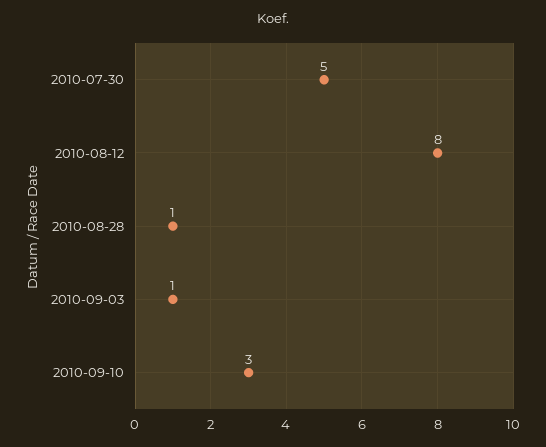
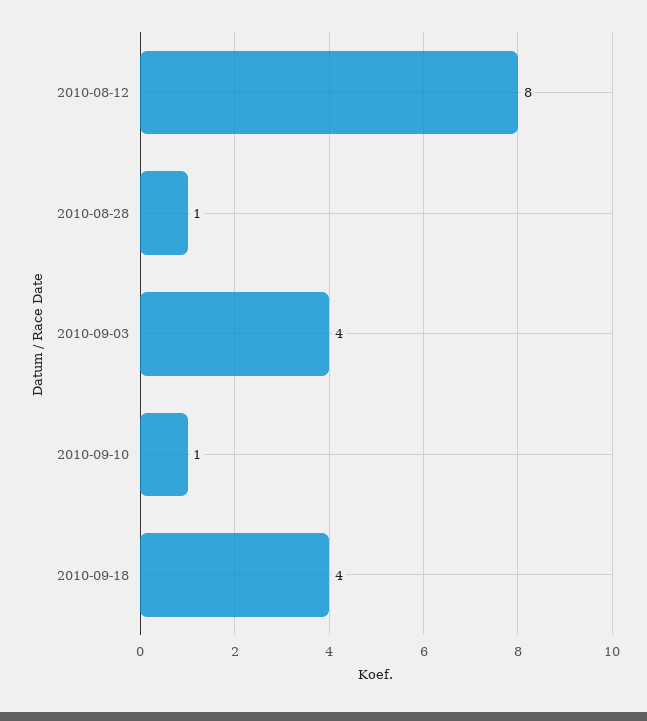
2010-07-30: 5 -> none
2010-09-03: 1 -> 4
2010-09-10: 3 -> 1
2010-09-18: none -> 4

